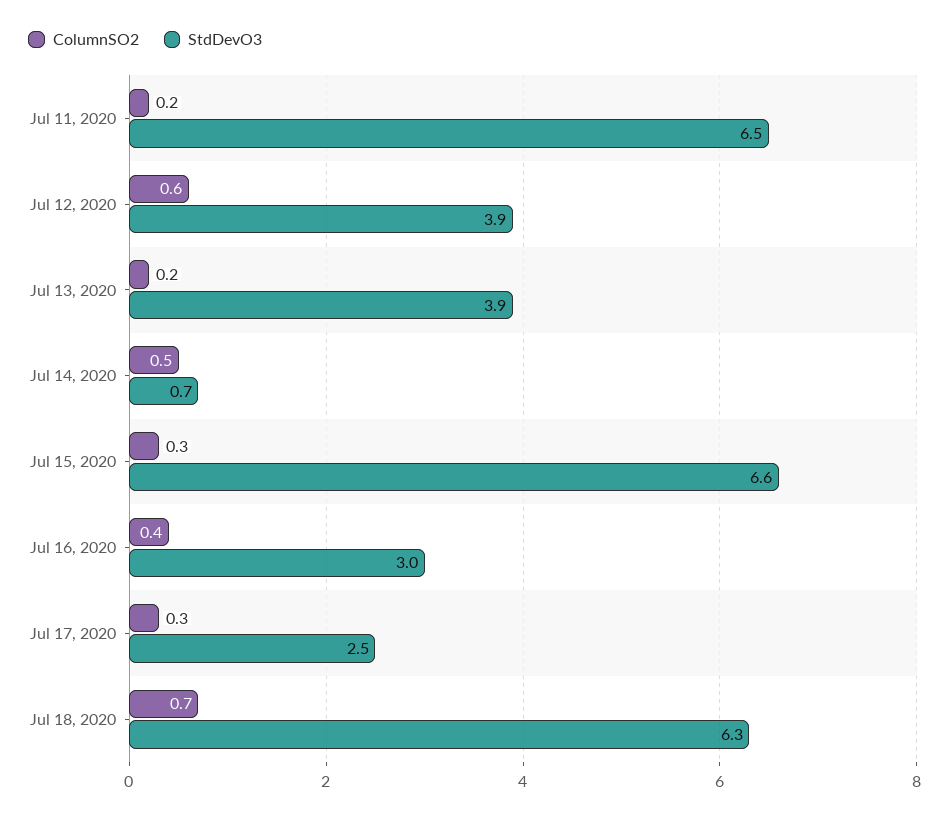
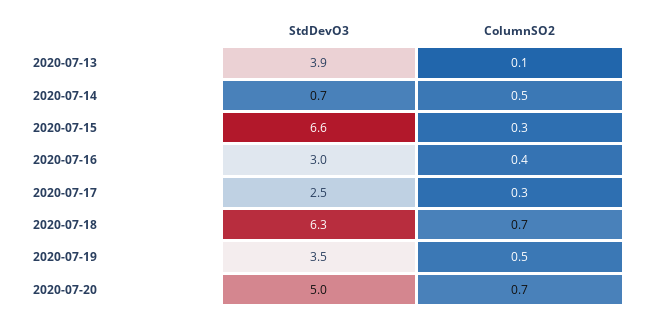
ColumnSO2, Jul 11, 2020: 0.2 -> none
StdDevO3, Jul 11, 2020: 6.5 -> none
ColumnSO2, Jul 12, 2020: 0.6 -> none
StdDevO3, Jul 12, 2020: 3.9 -> none
ColumnSO2, Jul 13, 2020: 0.2 -> 0.1
StdDevO3, 2020-07-19: none -> 3.5
ColumnSO2, 2020-07-19: none -> 0.5
StdDevO3, 2020-07-20: none -> 5
ColumnSO2, 2020-07-20: none -> 0.7

